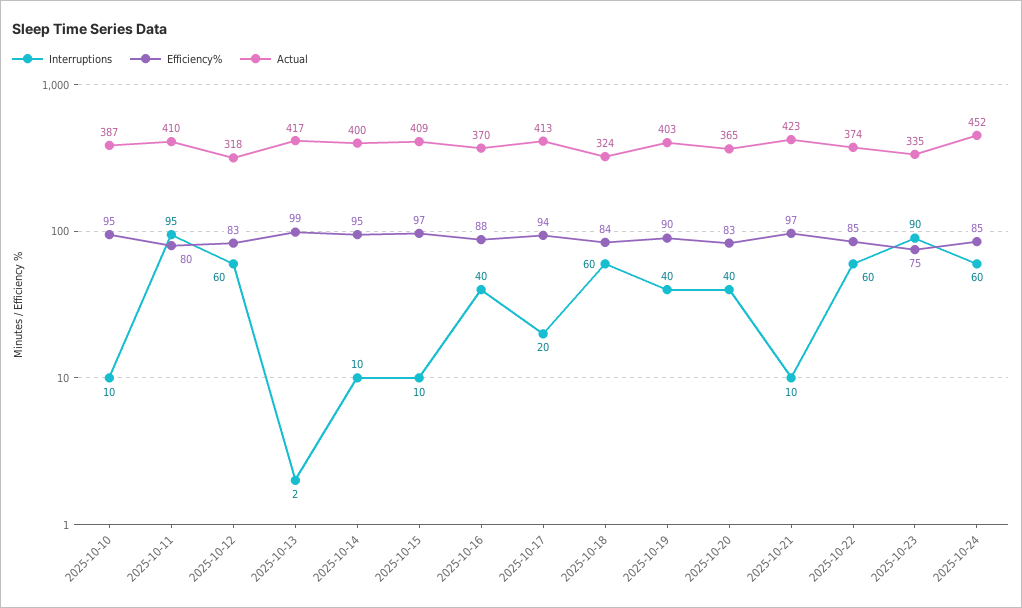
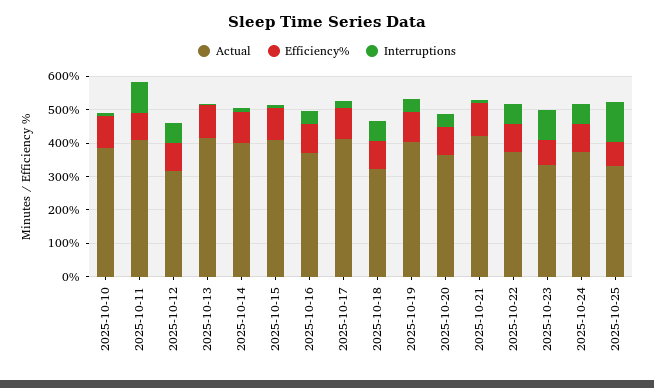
Actual, 2025-10-24: 452 -> 375
Actual, 2025-10-25: none -> 325
Efficiency%, 2025-10-25: none -> 75
Interruptions, 2025-10-25: none -> 125

